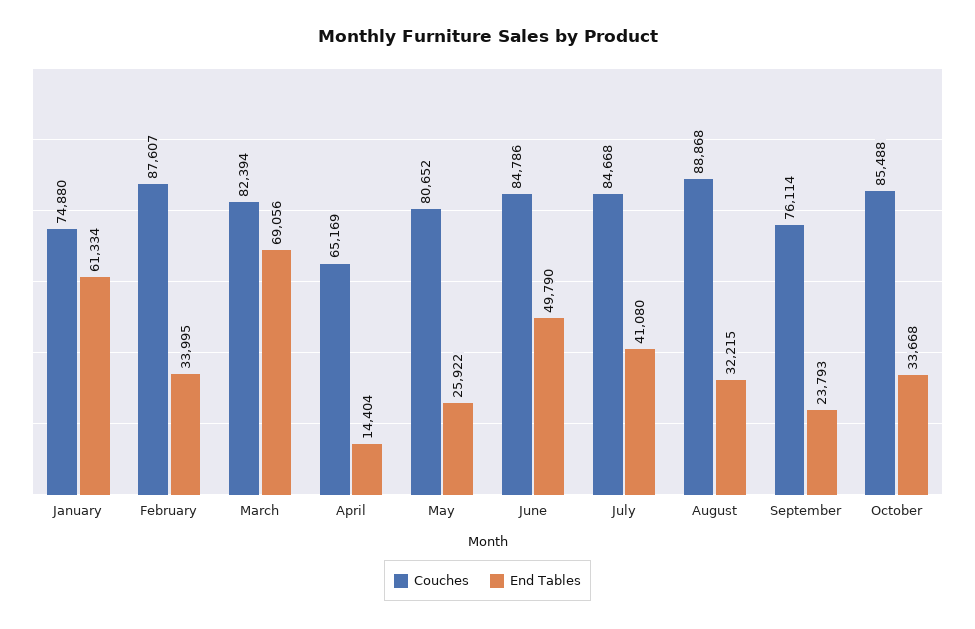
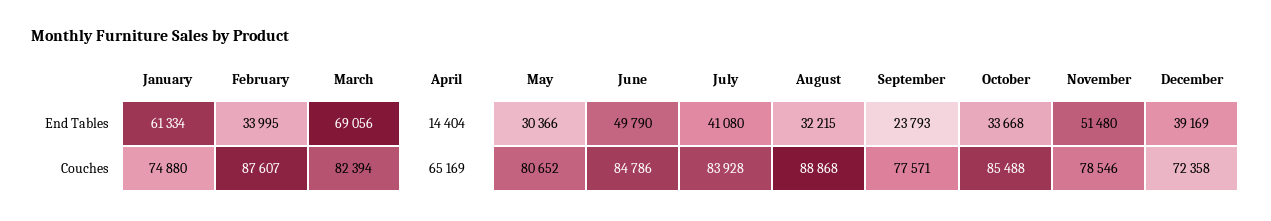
End Tables, May: 25922 -> 30366
Couches, July: 84668 -> 83928
Couches, September: 76114 -> 77571
End Tables, November: none -> 51480
End Tables, December: none -> 39169
Couches, November: none -> 78546
Couches, December: none -> 72358

